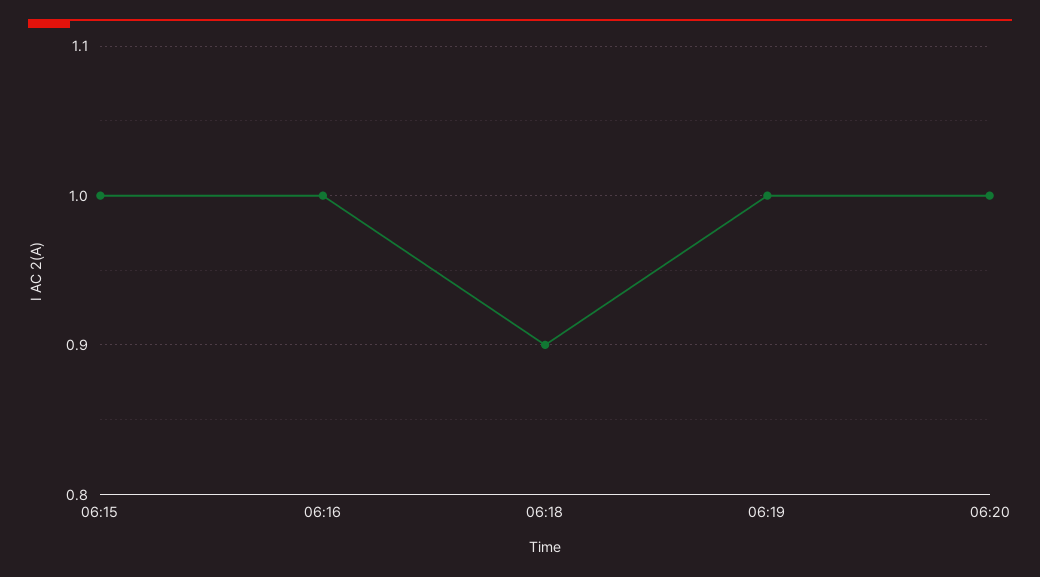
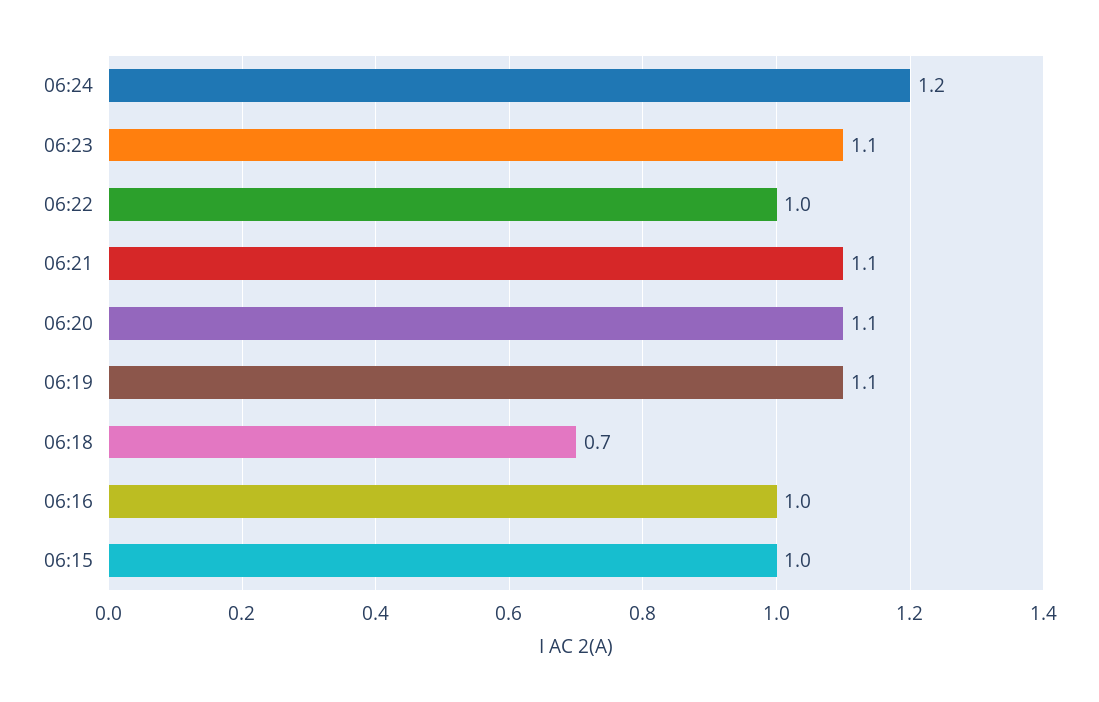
06:18: 0.9 -> 0.7
06:19: 1 -> 1.1
06:20: 1 -> 1.1
06:24: none -> 1.2
06:23: none -> 1.1
06:22: none -> 1
06:21: none -> 1.1

